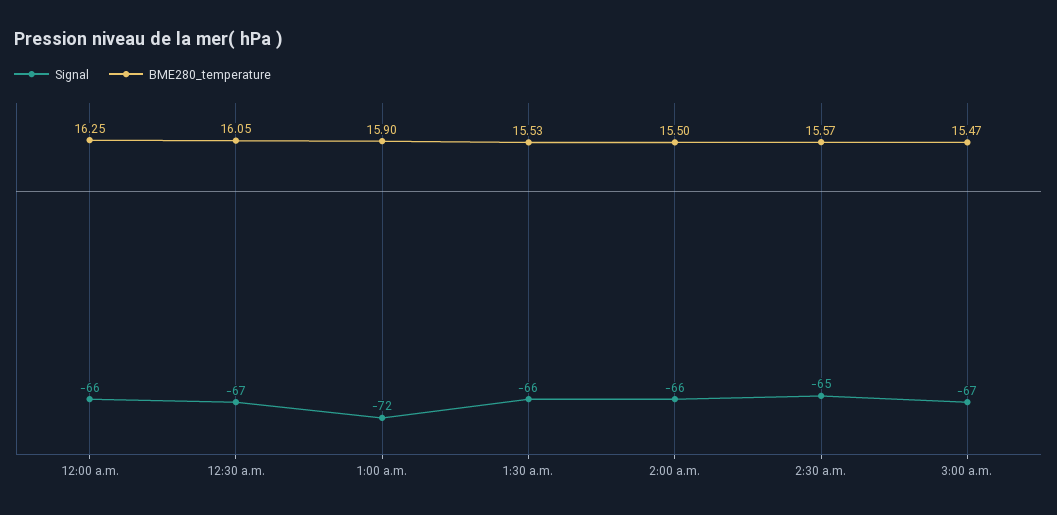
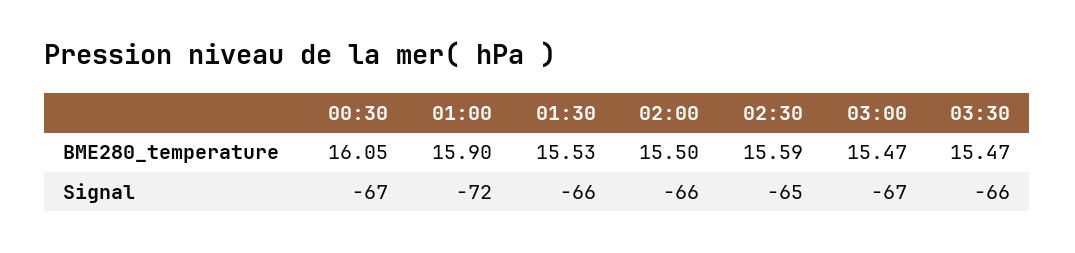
Signal, 12:00 a.m.: -66 -> none
BME280_temperature, 12:00 a.m.: 16.25 -> none
BME280_temperature, 2:30 a.m.: 15.57 -> 15.59
BME280_temperature, 03:30: none -> 15.47
Signal, 03:30: none -> -66

